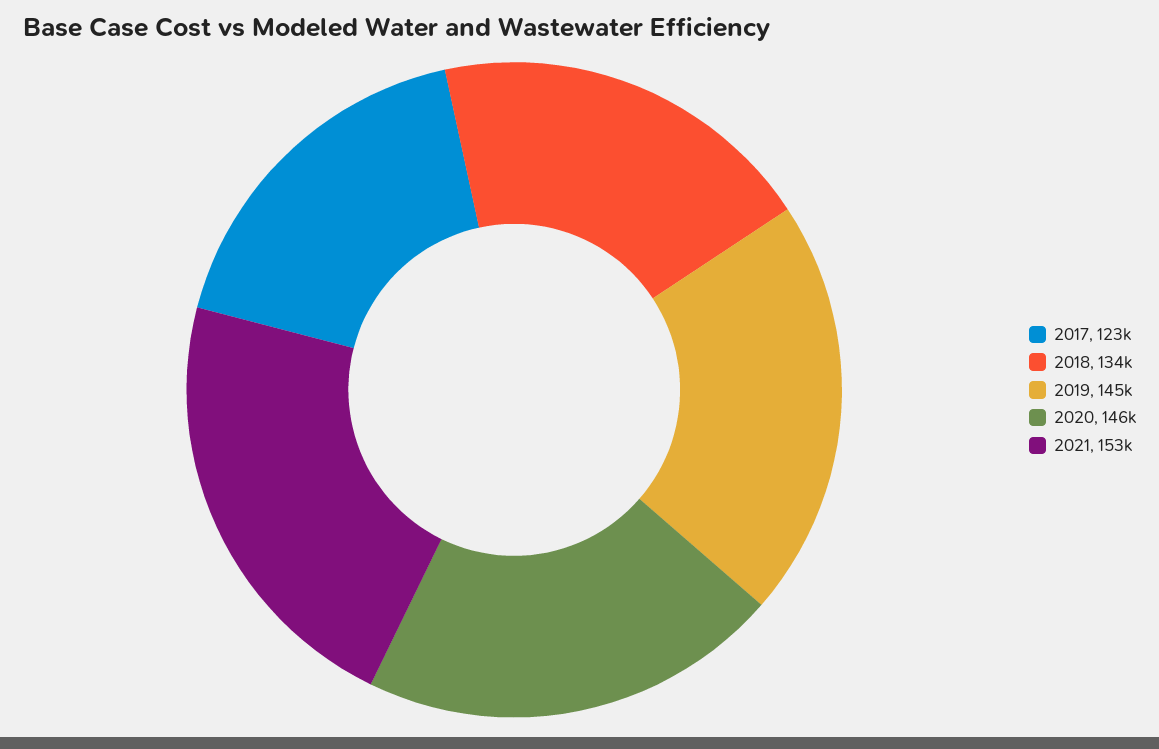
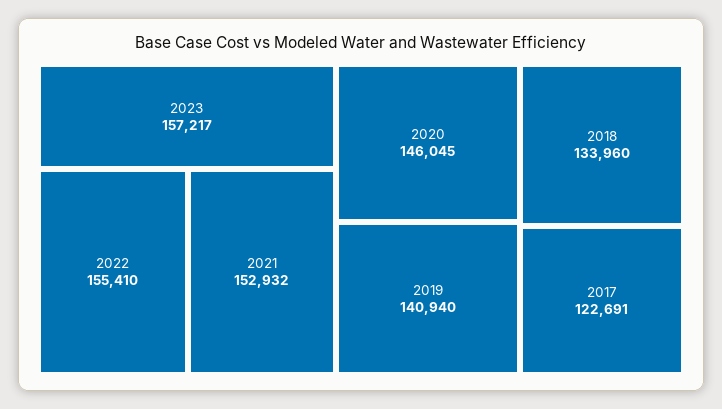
2019: 145000 -> 140940
2023: none -> 157217
2022: none -> 155410

